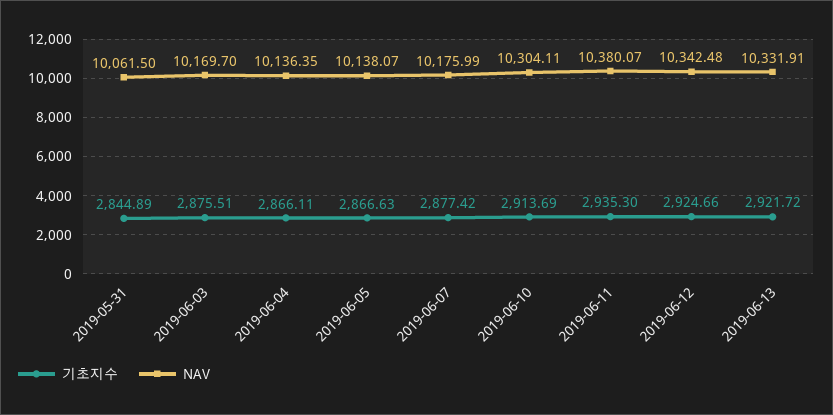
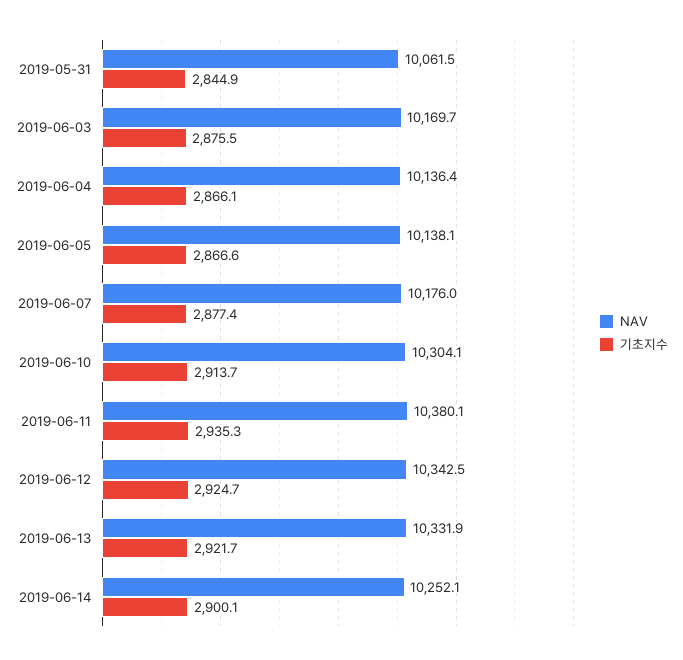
NAV, 2019-06-14: none -> 10252.1
기초지수, 2019-06-14: none -> 2900.1

